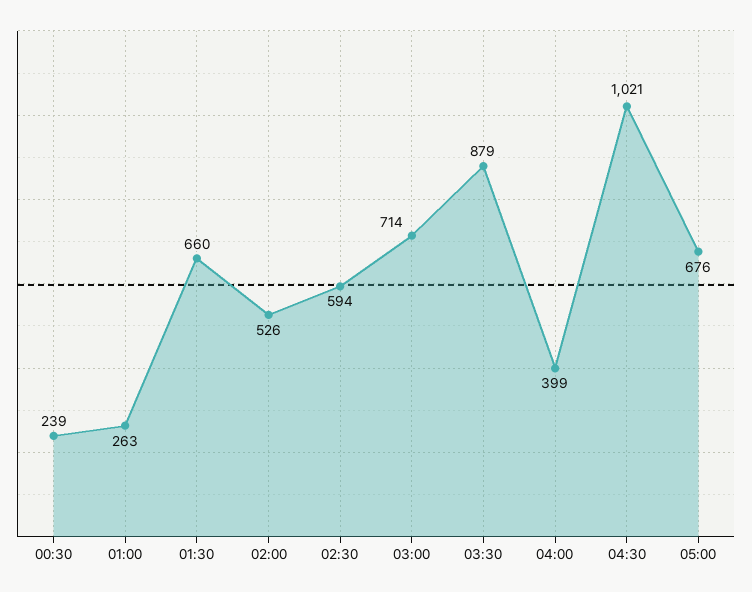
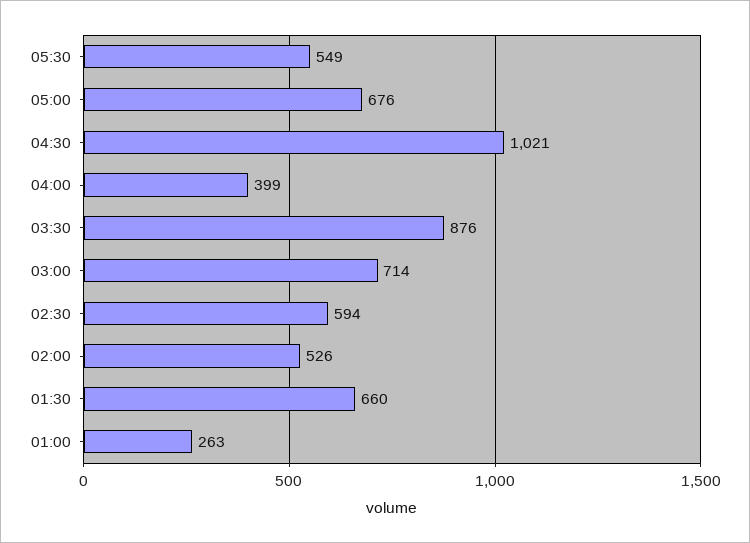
00:30: 239 -> none
03:30: 879 -> 876
05:30: none -> 549

